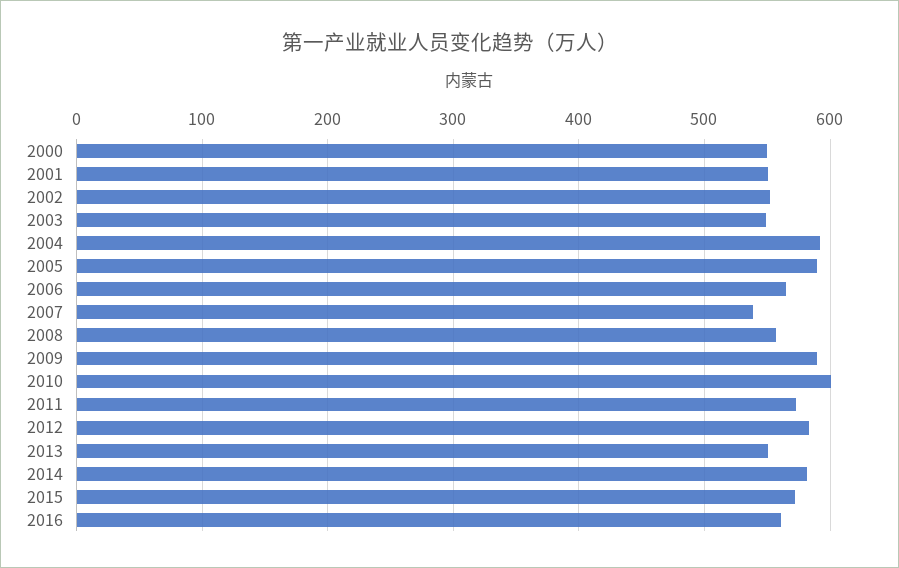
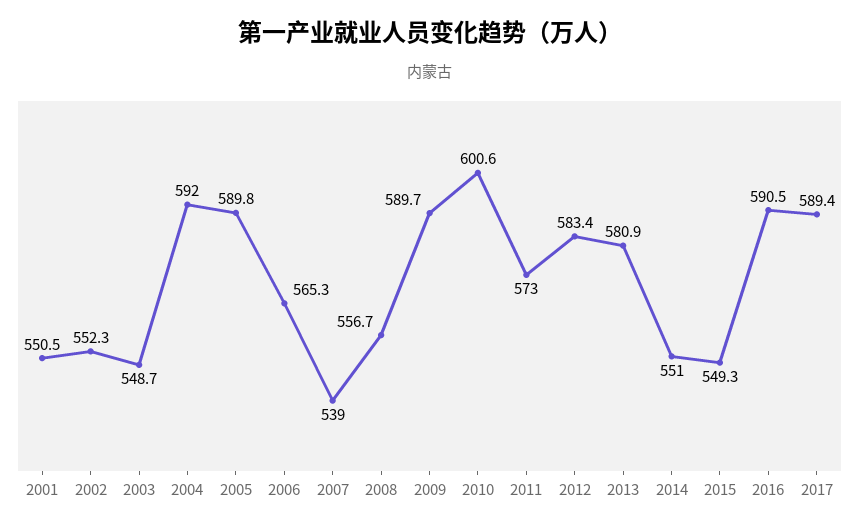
2000: 550 -> none
2013: 550 -> 580.9
2014: 580 -> 551
2015: 570 -> 549.3
2016: 560 -> 590.5
2017: none -> 589.4

